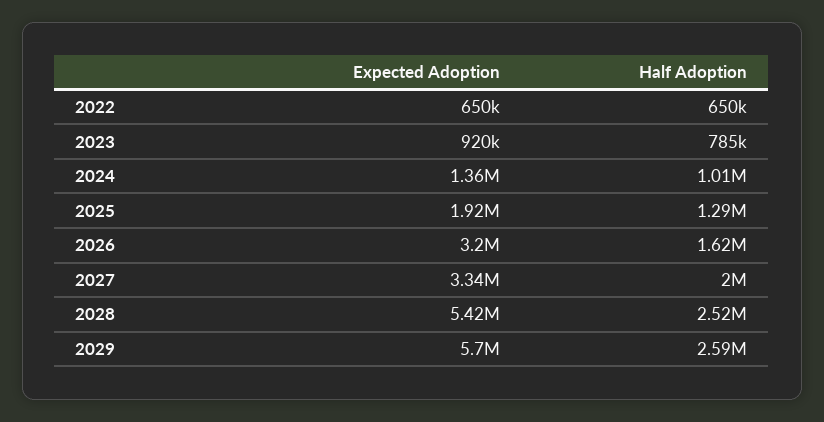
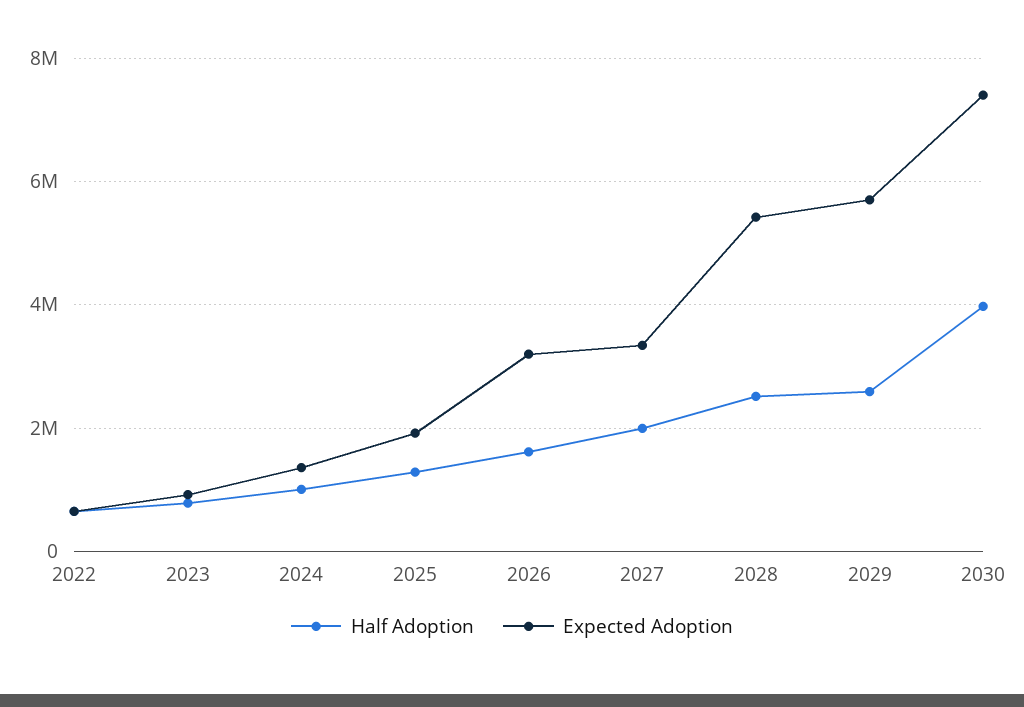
Half Adoption, 2030: none -> 4000000
Expected Adoption, 2030: none -> 7400000

